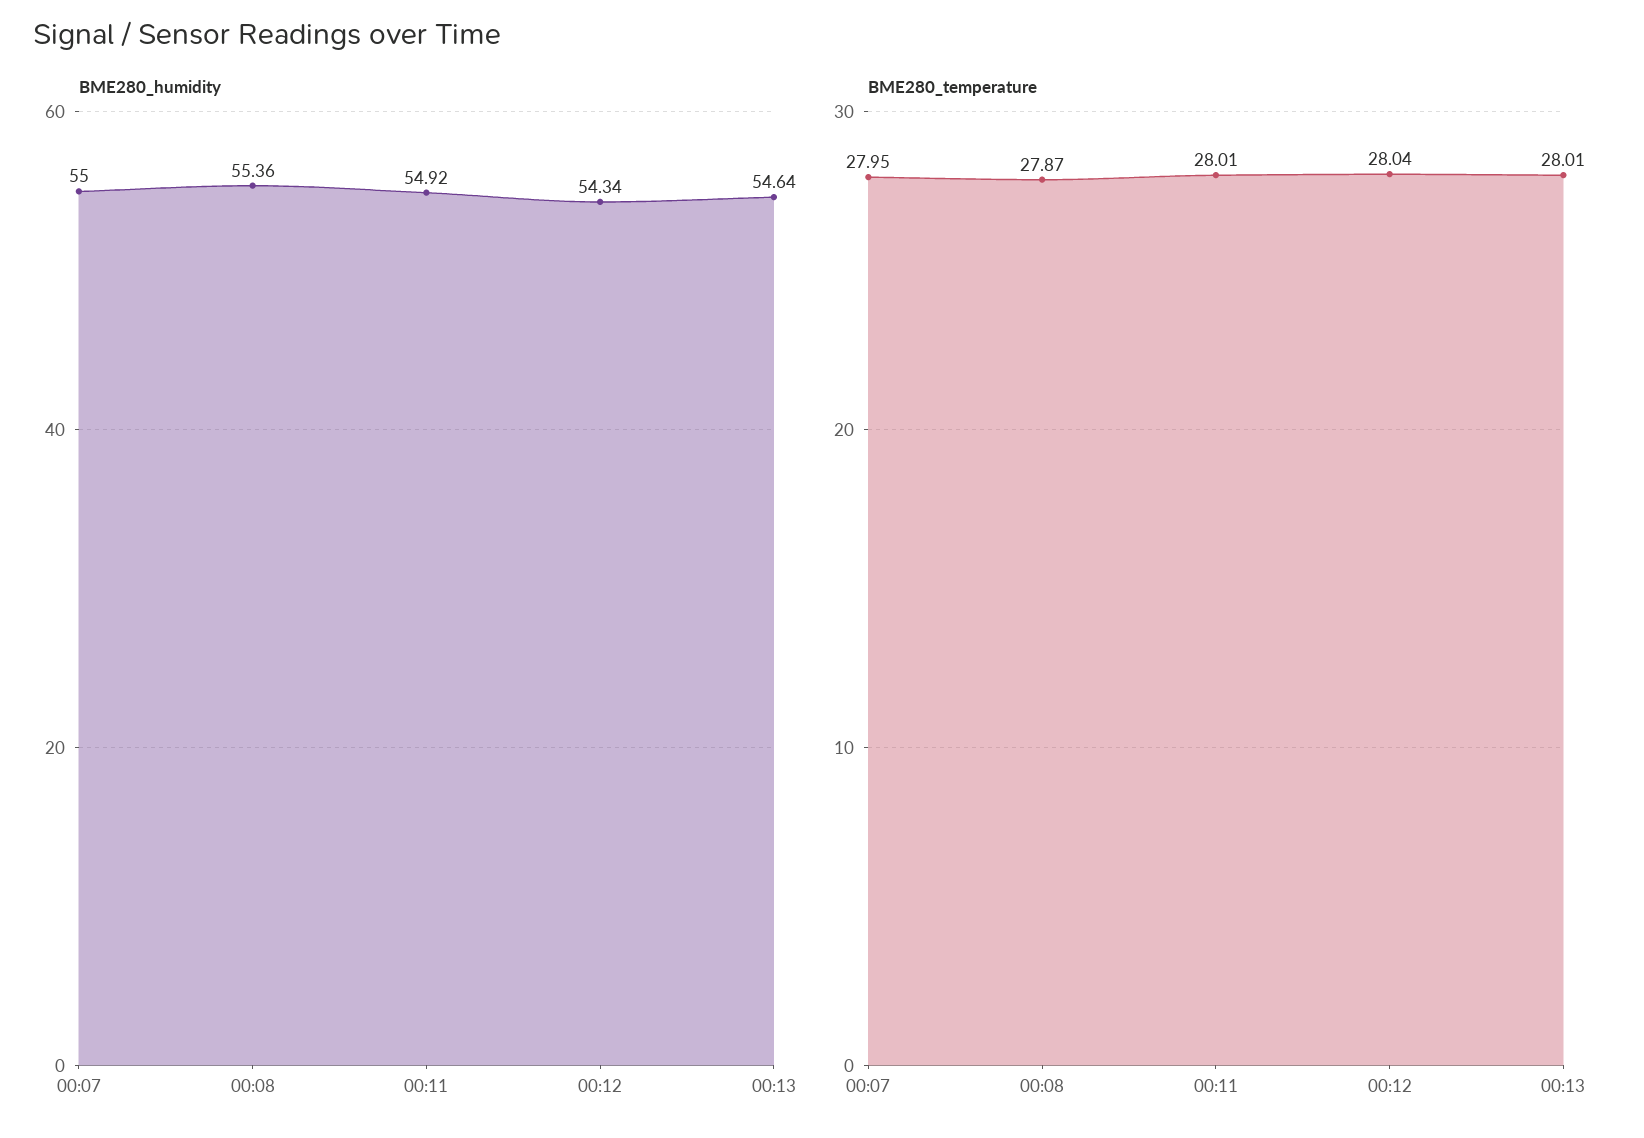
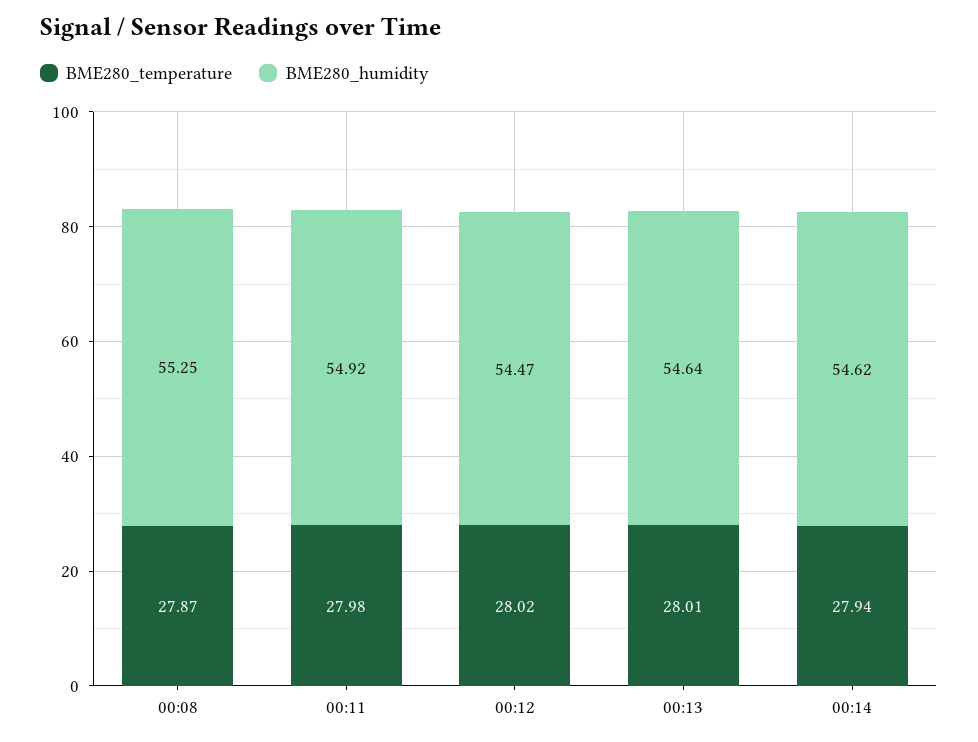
BME280_humidity, 00:07: 55 -> none
BME280_humidity, 00:08: 55.36 -> 55.25
BME280_humidity, 00:12: 54.34 -> 54.47
BME280_temperature, 00:07: 27.95 -> none
BME280_temperature, 00:11: 28.01 -> 27.98
BME280_temperature, 00:12: 28.04 -> 28.02
BME280_temperature, 00:14: none -> 27.94
BME280_humidity, 00:14: none -> 54.62

